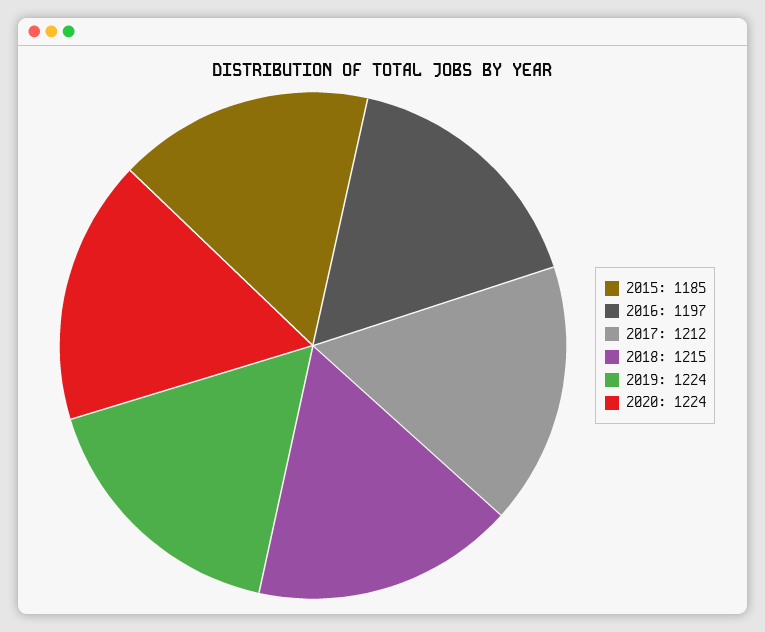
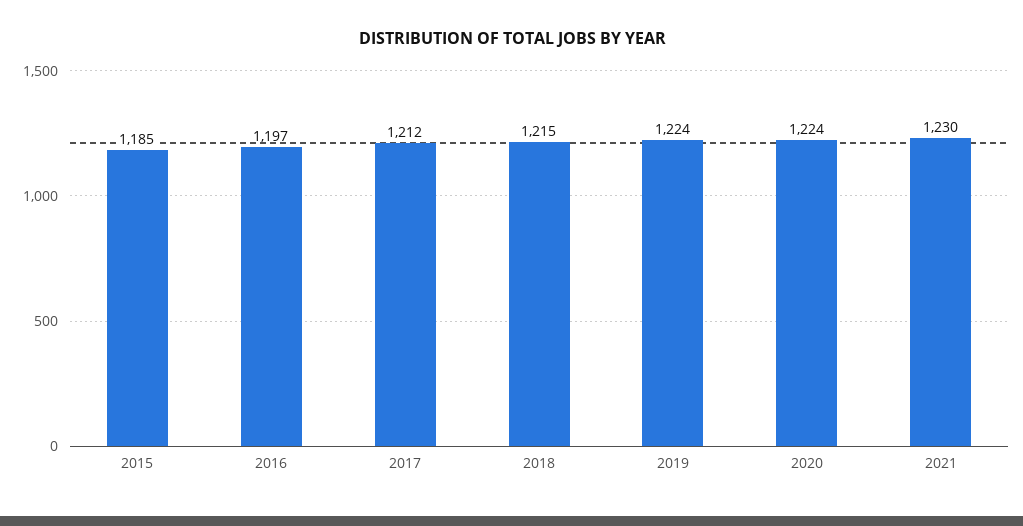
2021: none -> 1230

